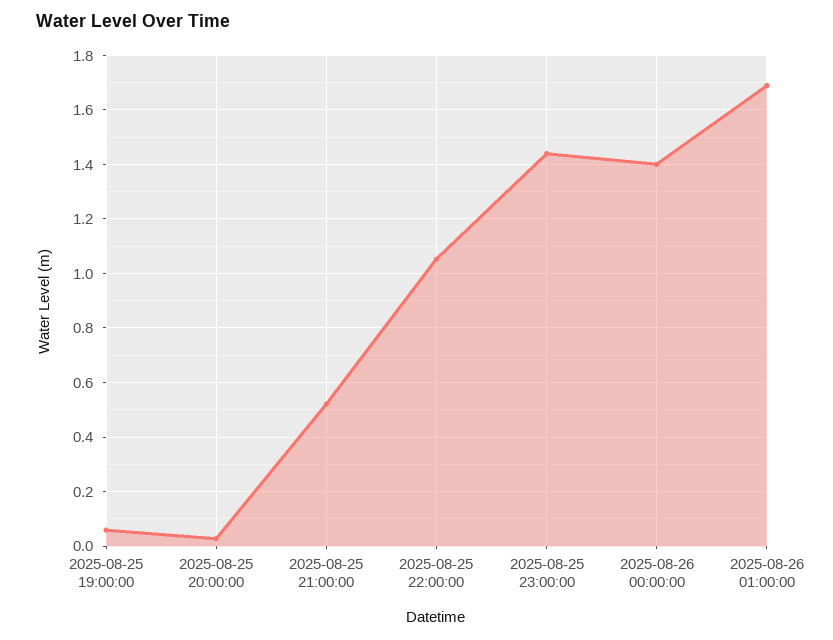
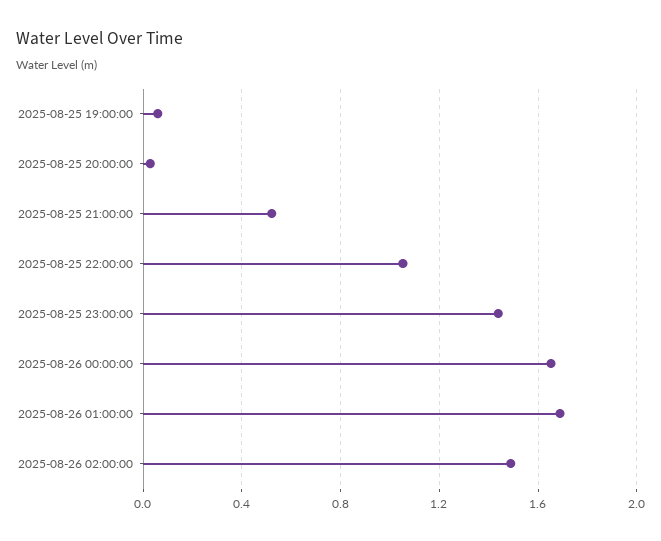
2025-08-26 00:00:00: 1.4 -> 1.65
2025-08-26 02:00:00: none -> 1.5

